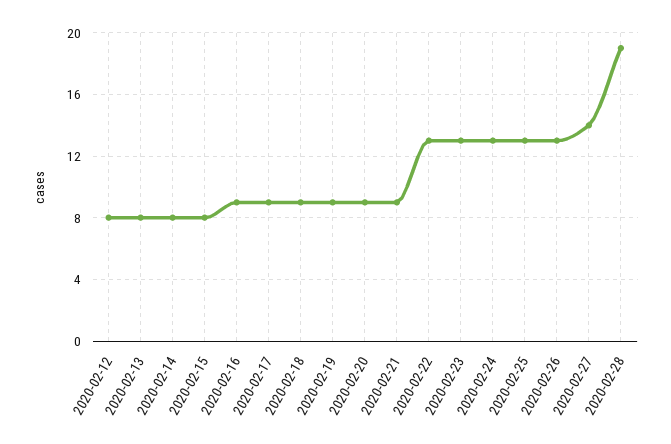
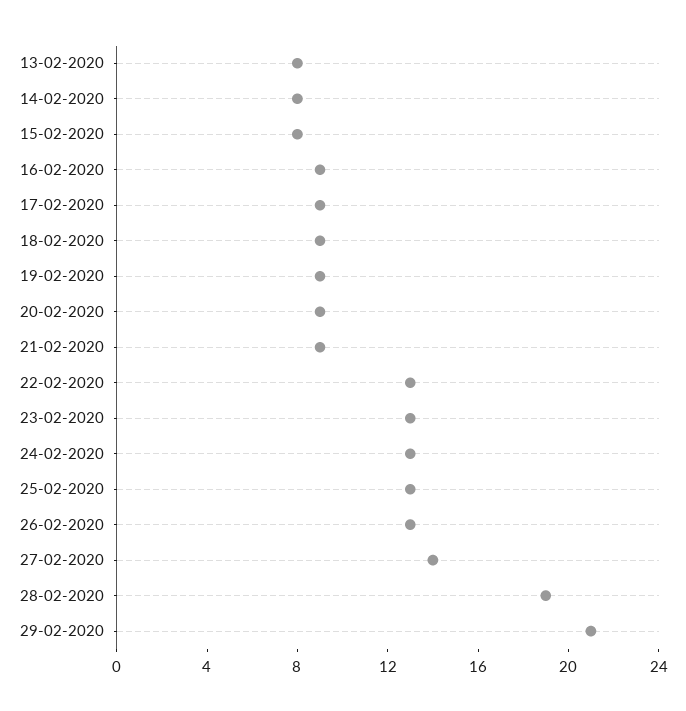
2020-02-12: 8 -> none
29-02-2020: none -> 21

